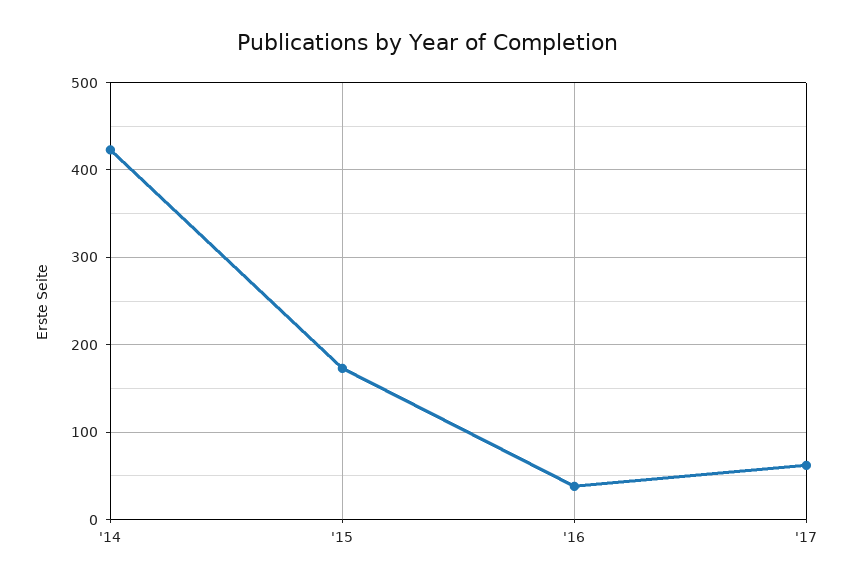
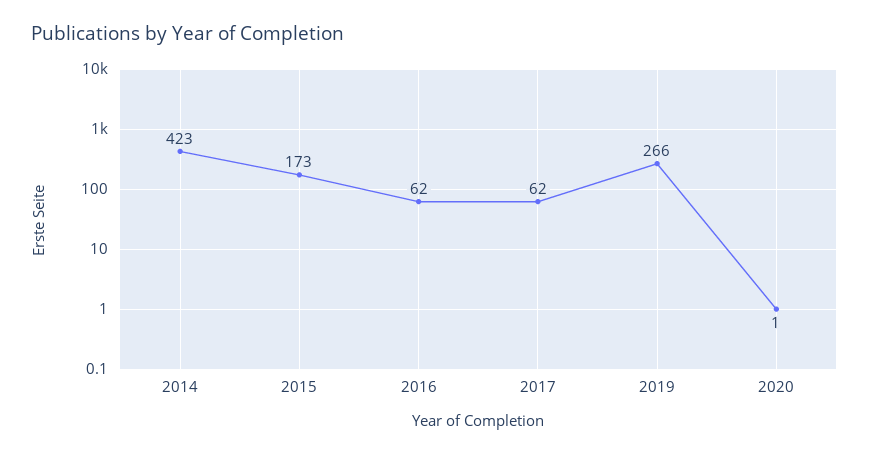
'16: 40 -> 62
2019: none -> 266
2020: none -> 1

